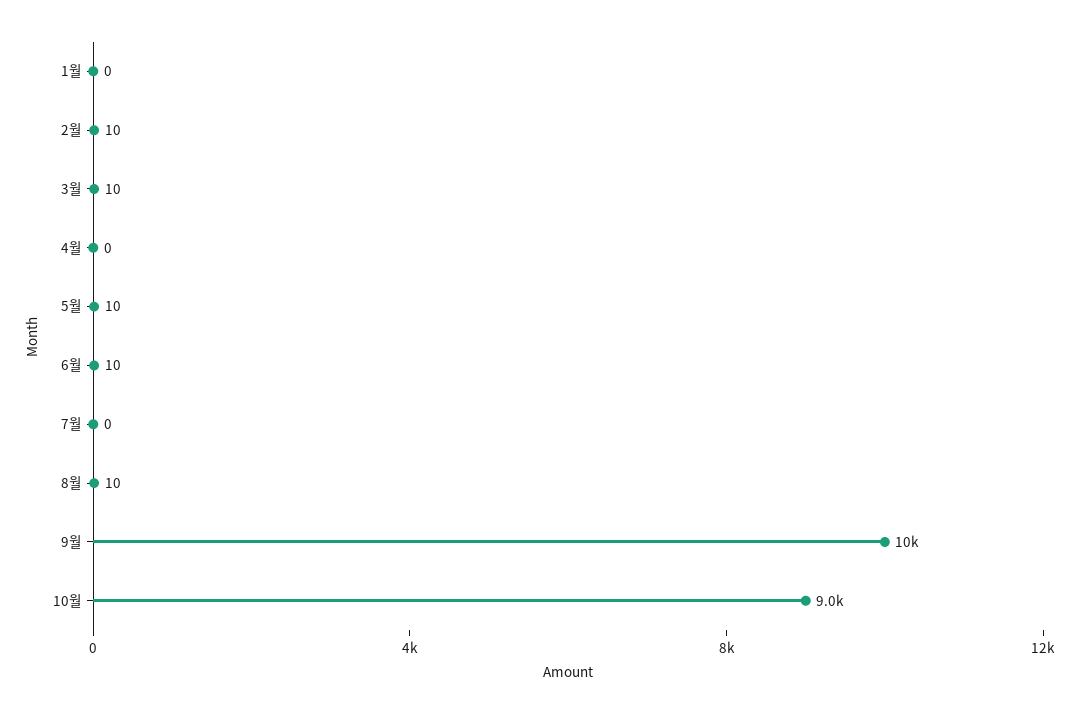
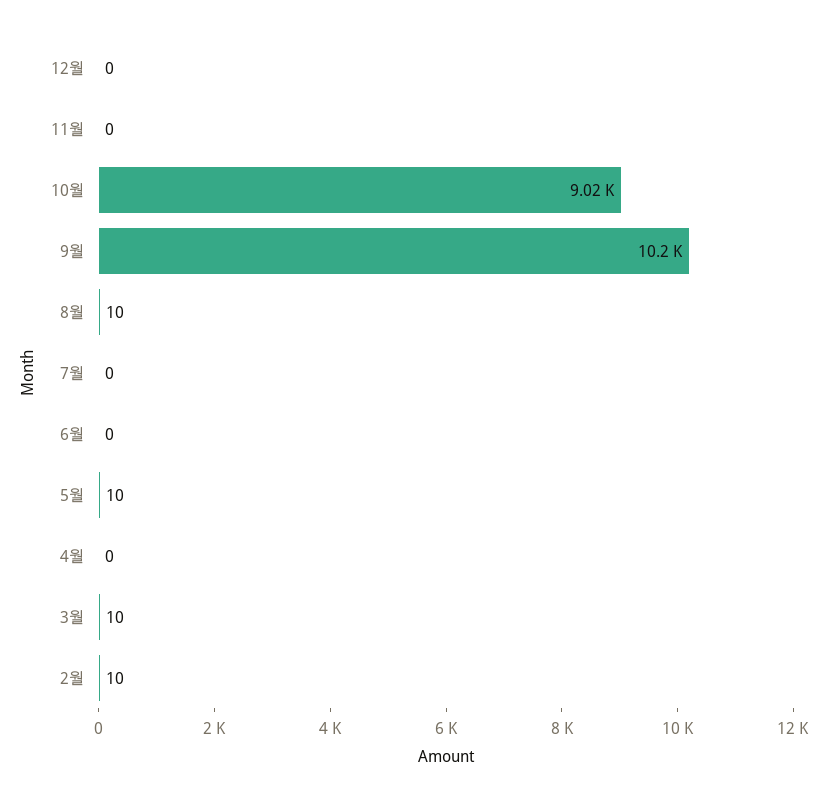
1월: 0 -> none
6월: 10 -> 0
12월: none -> 0
11월: none -> 0

